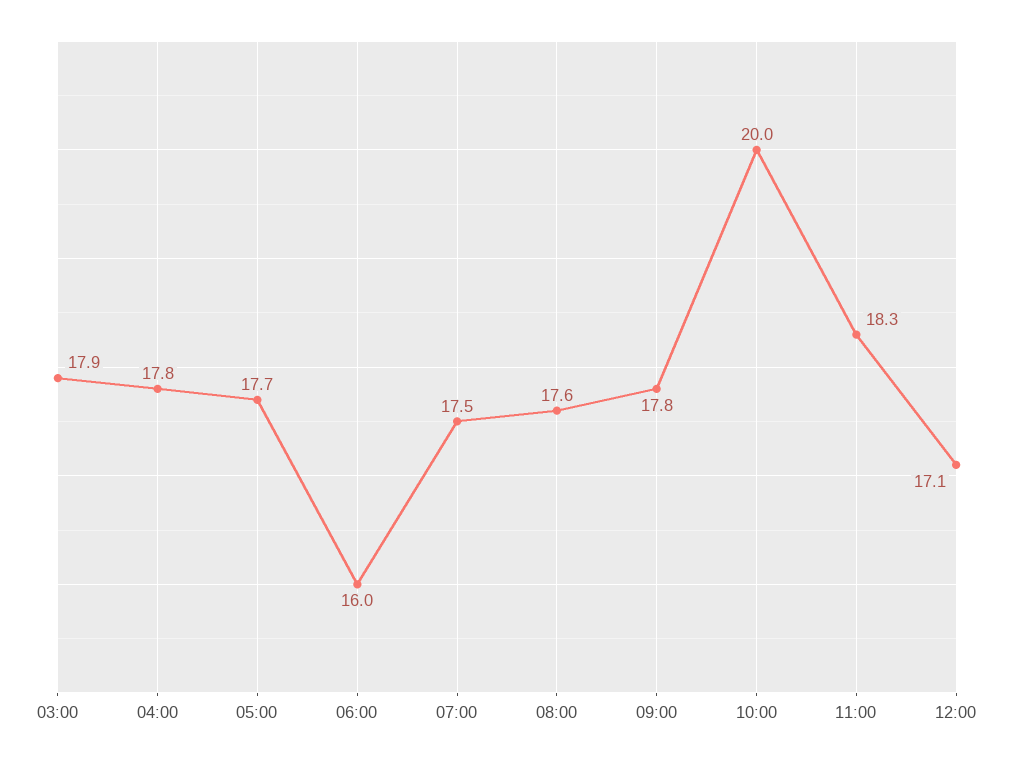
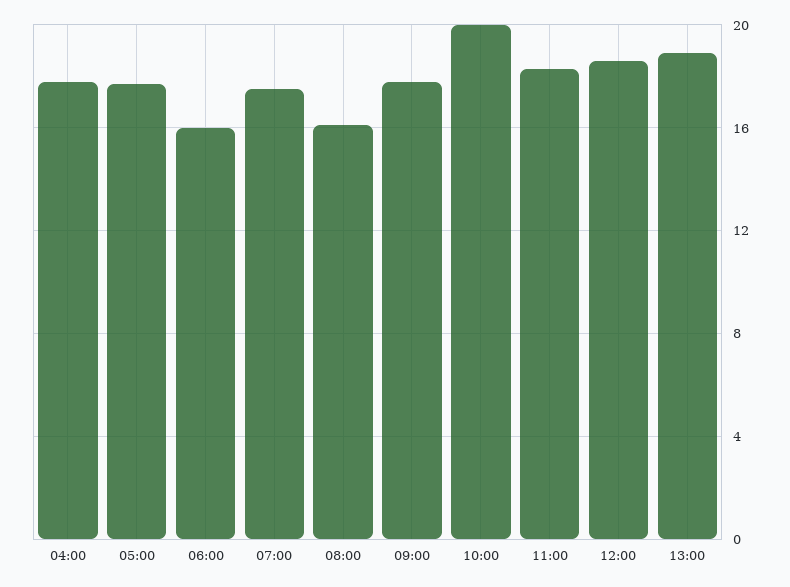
03:00: 17.9 -> none
08:00: 17.6 -> 16
12:00: 17.1 -> 18.5
13:00: none -> 19

